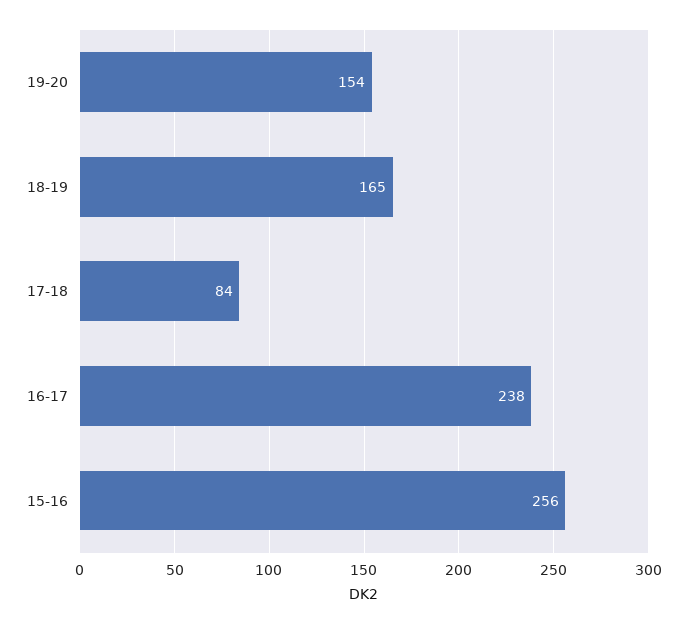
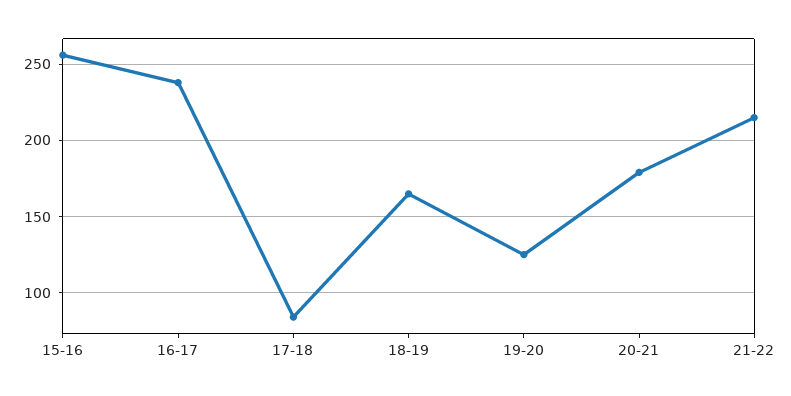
19-20: 154 -> 125
20-21: none -> 180
21-22: none -> 215

